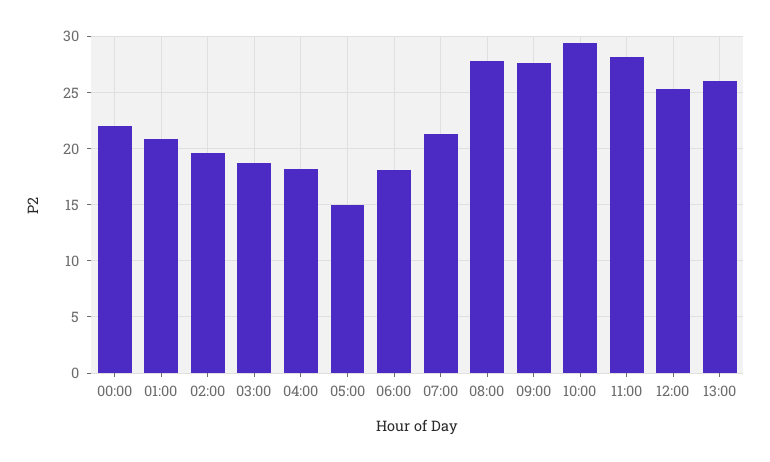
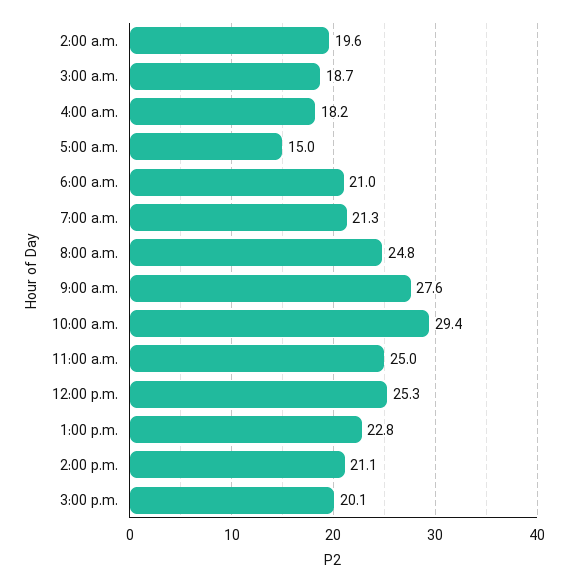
00:00: 22 -> none
01:00: 21 -> none
06:00: 18 -> 21
08:00: 28 -> 24.8
11:00: 28 -> 25
13:00: 26 -> 22.8
2:00 p.m.: none -> 21.1
3:00 p.m.: none -> 20.1

